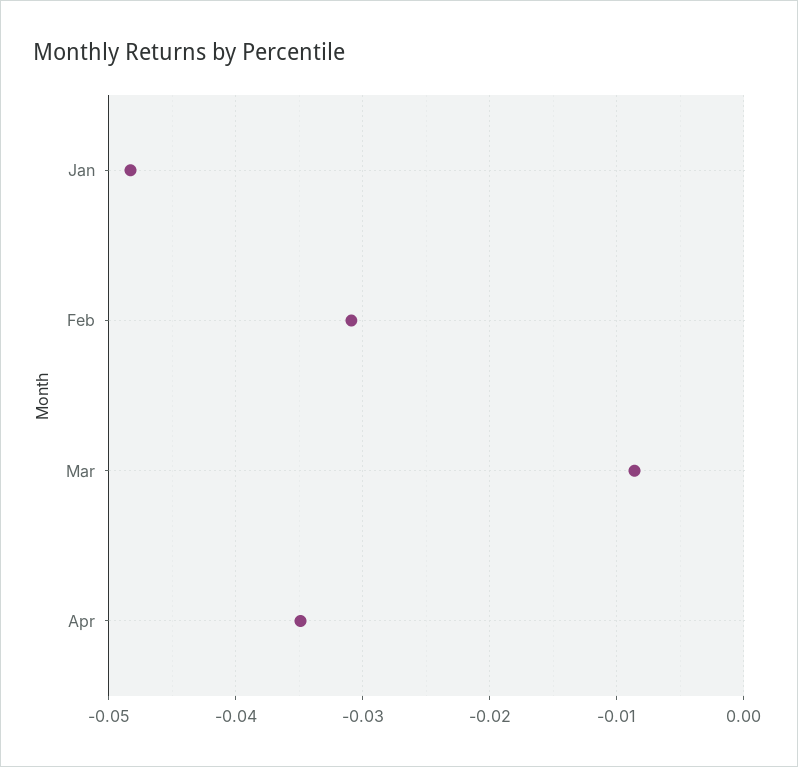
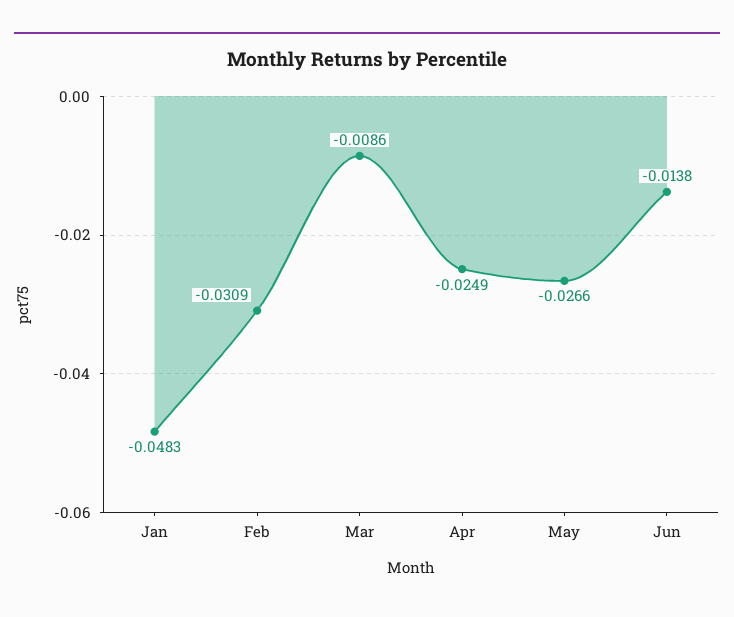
Apr: -0.035 -> -0.0249
May: none -> -0.0266
Jun: none -> -0.0138

